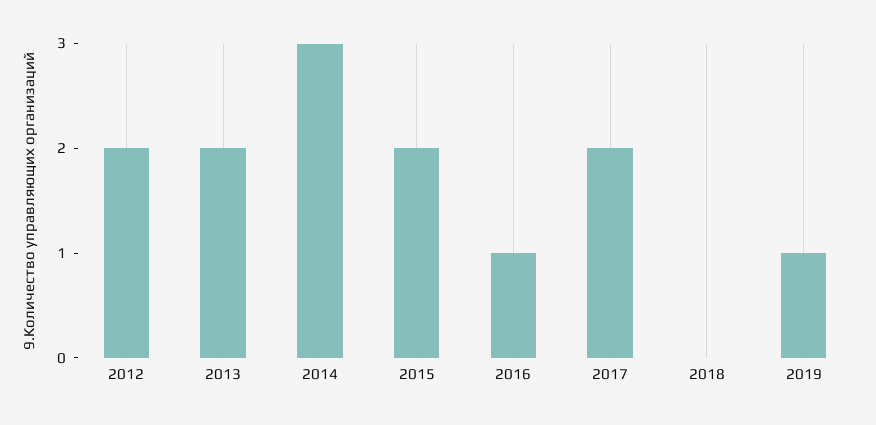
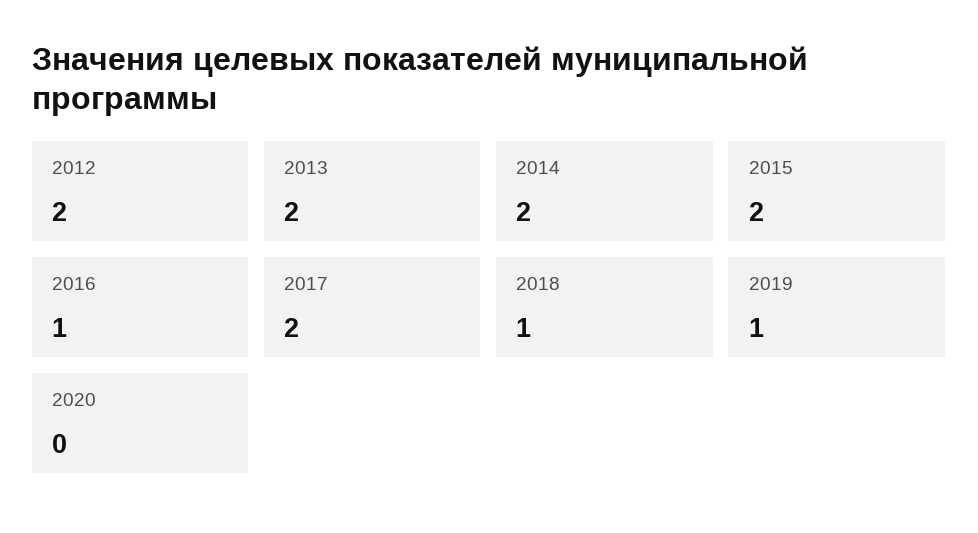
2014: 3 -> 2
2018: 0 -> 1
2020: none -> 0

